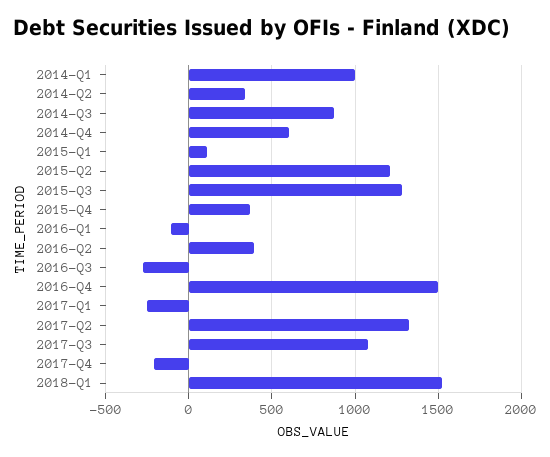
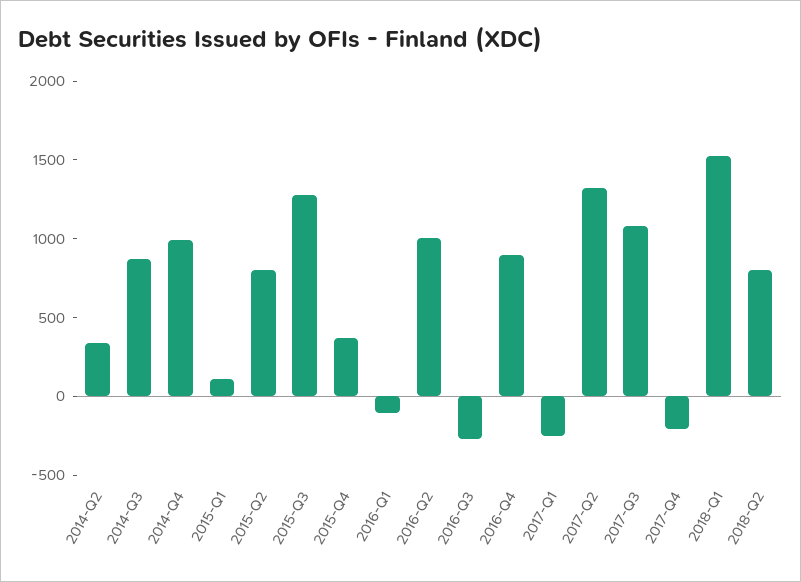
2014-Q1: 1000 -> none
2014-Q4: 600 -> 1000
2015-Q2: 1200 -> 800
2016-Q2: 400 -> 1000
2016-Q4: 1500 -> 900
2018-Q2: none -> 800

